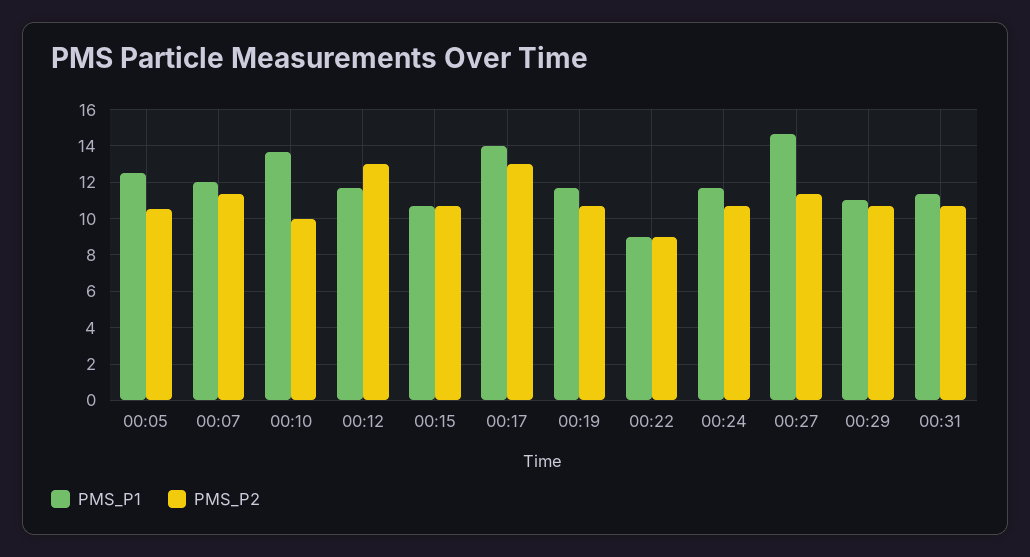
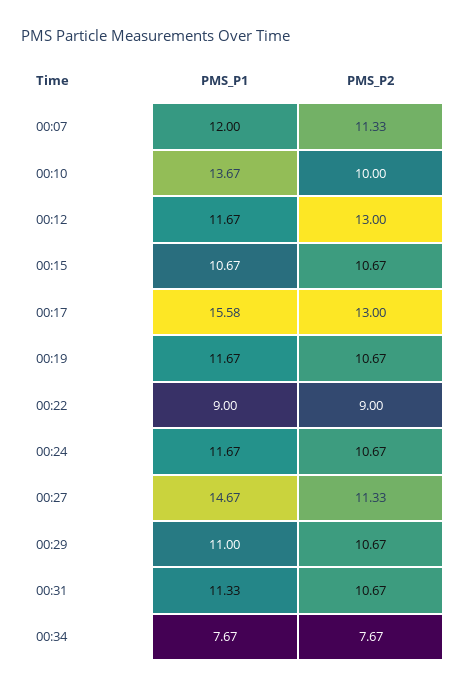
PMS_P1, 00:05: 12.5 -> none
PMS_P2, 00:05: 10.5 -> none
PMS_P1, 00:17: 14 -> 15.58
PMS_P1, 00:34: none -> 7.67
PMS_P2, 00:34: none -> 7.67

